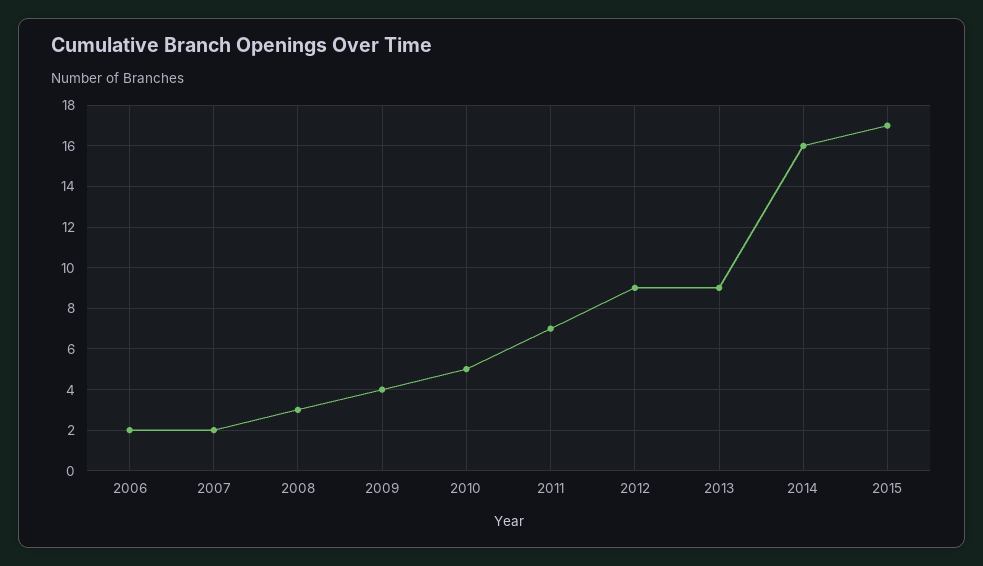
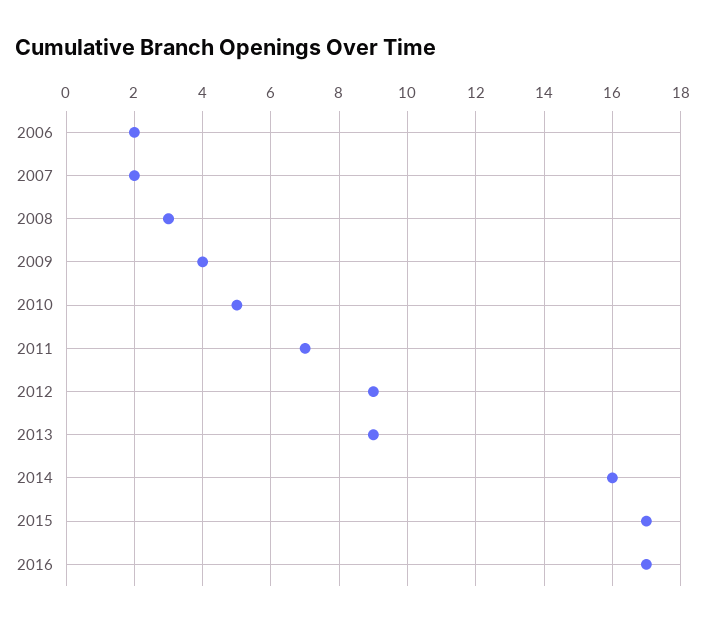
2016: none -> 17

